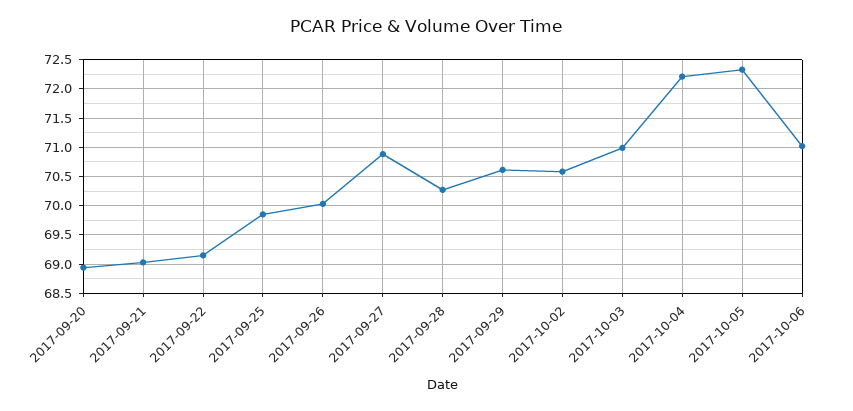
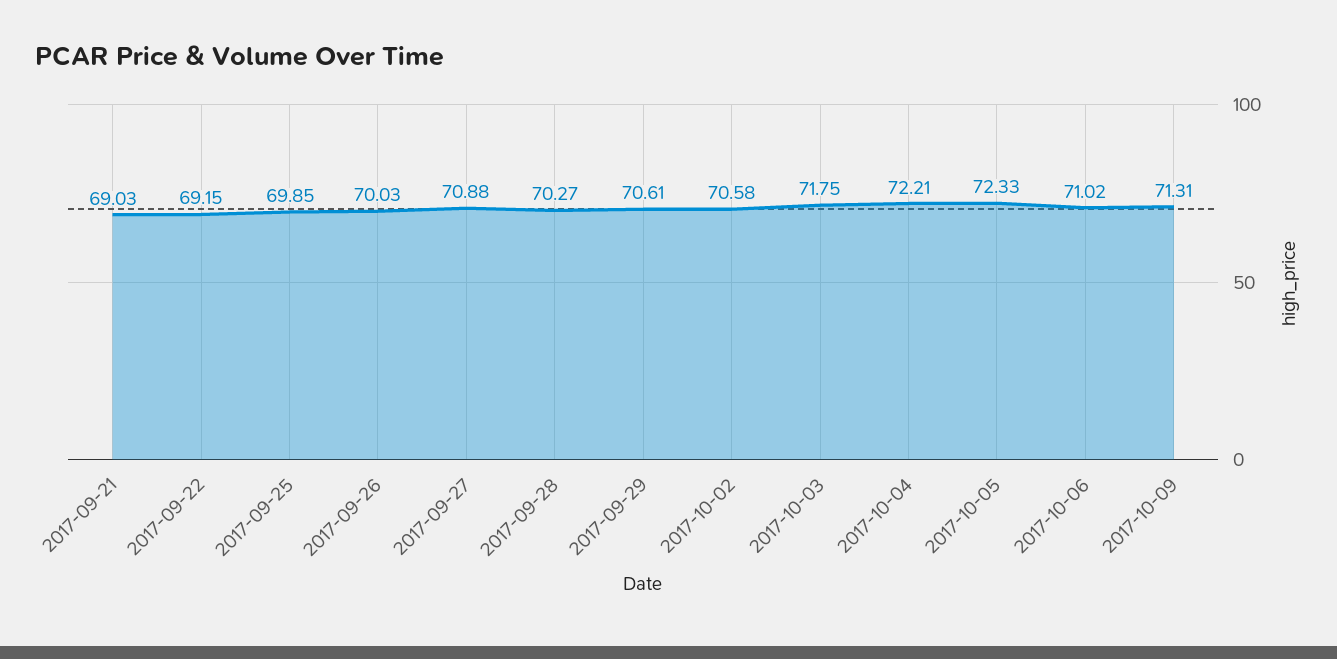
2017-09-20: 69 -> none
2017-10-03: 71 -> 71.75
2017-10-09: none -> 71.31

